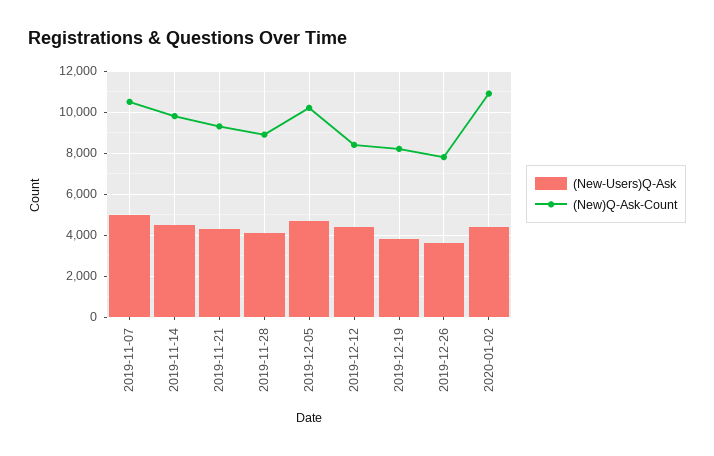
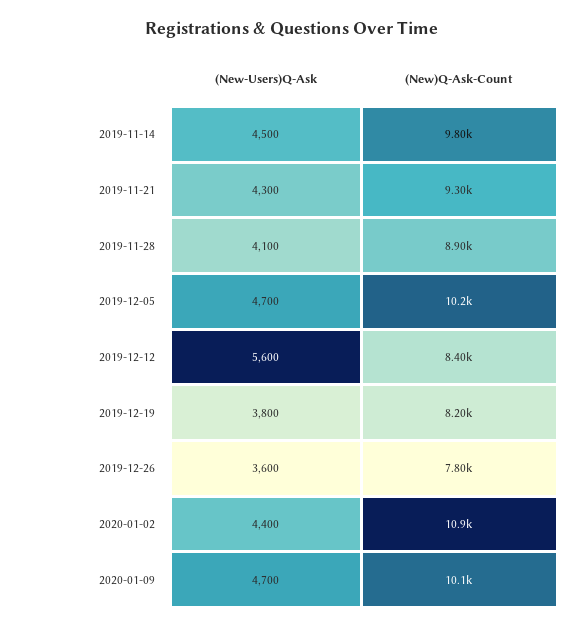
(New-Users)Q-Ask, 2019-11-07: 5000 -> none
(New)Q-Ask-Count, 2019-11-07: 10500 -> none
(New-Users)Q-Ask, 2019-12-12: 4500 -> 5600
(New-Users)Q-Ask, 2020-01-09: none -> 4700
(New)Q-Ask-Count, 2020-01-09: none -> 10100

